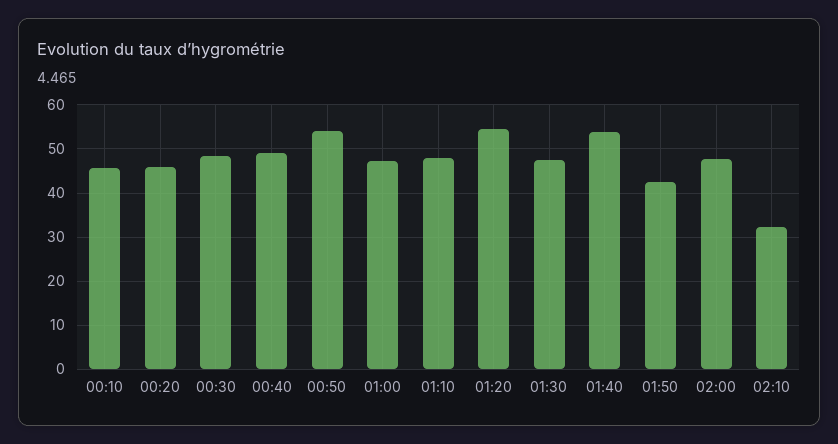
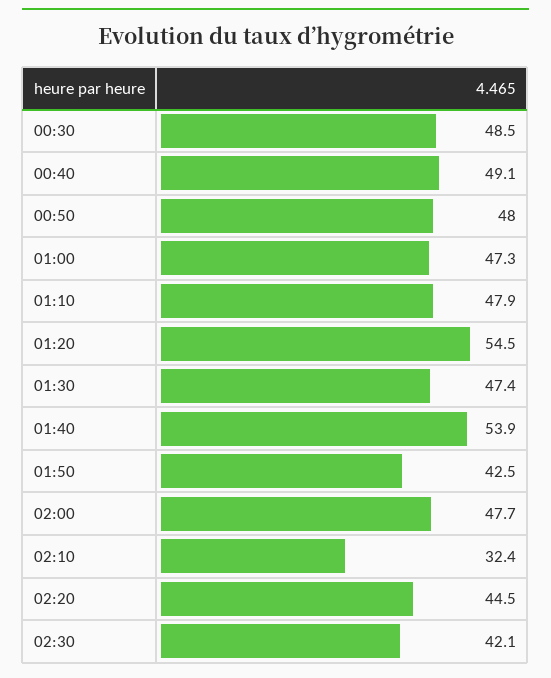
00:10: 46 -> none
00:20: 46 -> none
00:50: 54 -> 48
02:20: none -> 44.5
02:30: none -> 42.1

